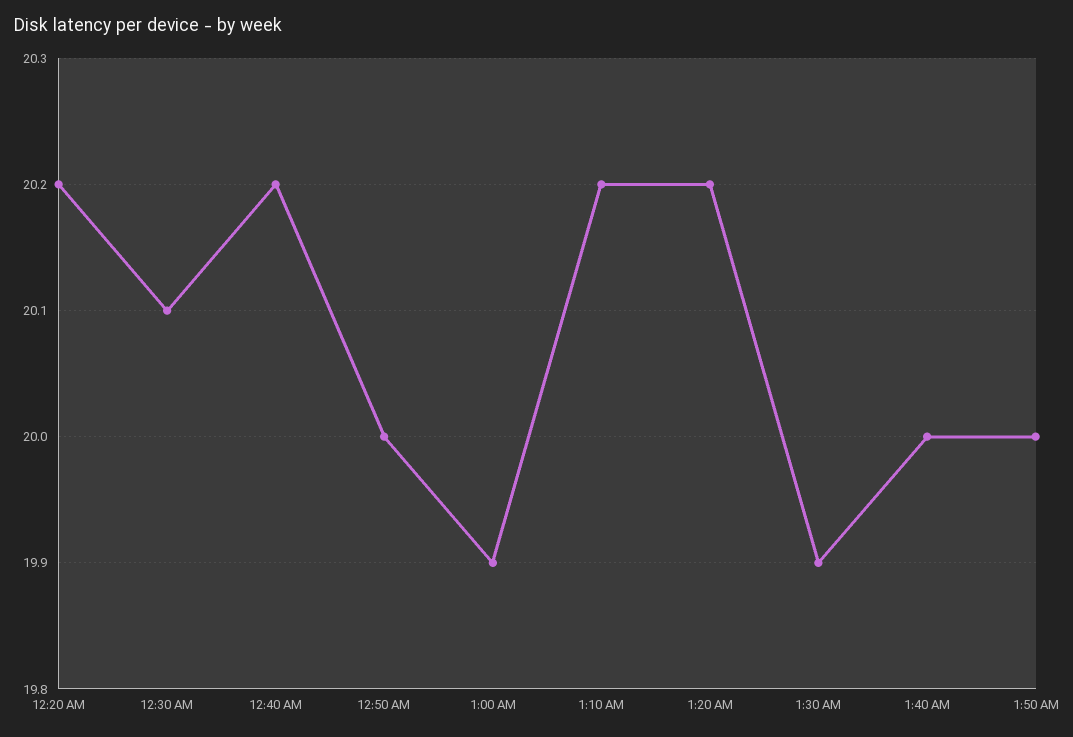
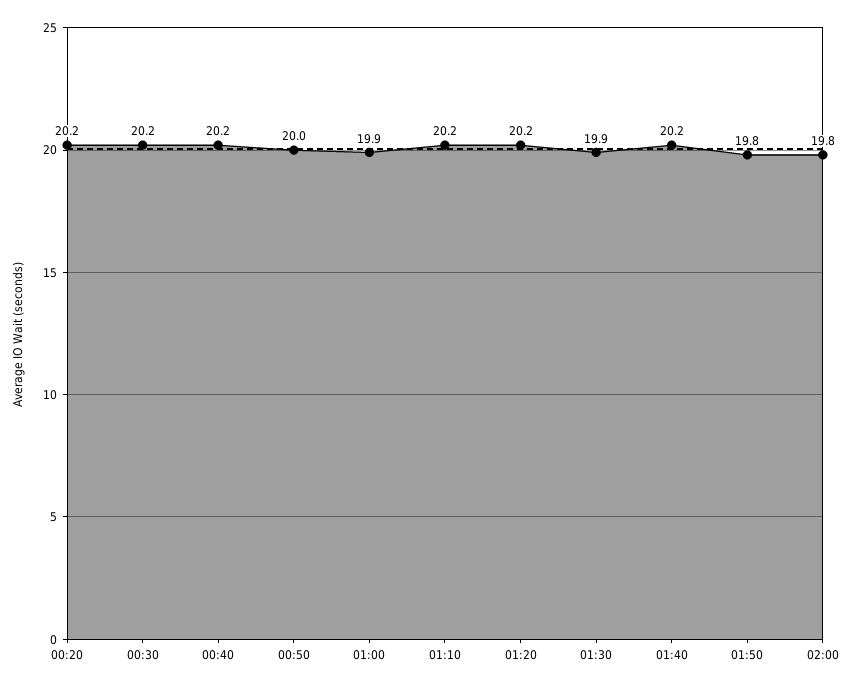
12:30 AM: 20.1 -> 20.2
1:40 AM: 20 -> 20.2
1:50 AM: 20 -> 19.8
02:00: none -> 19.8

